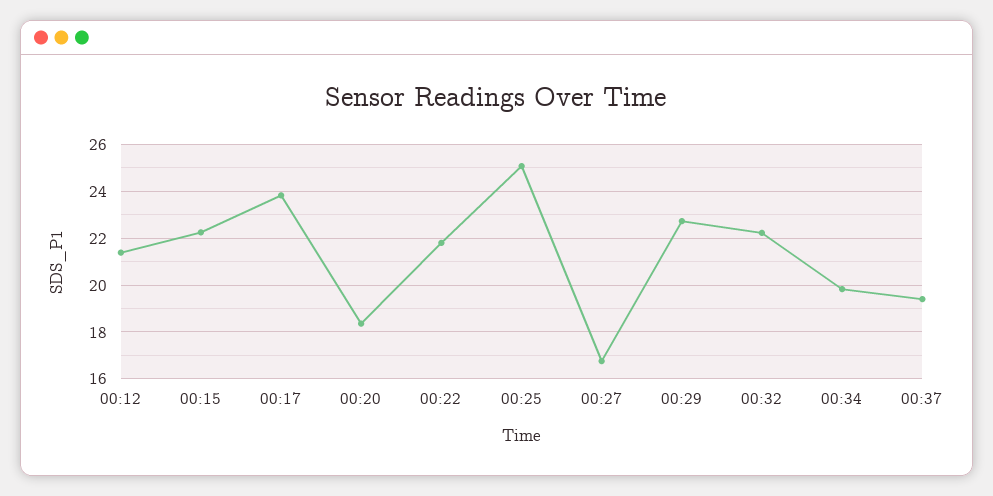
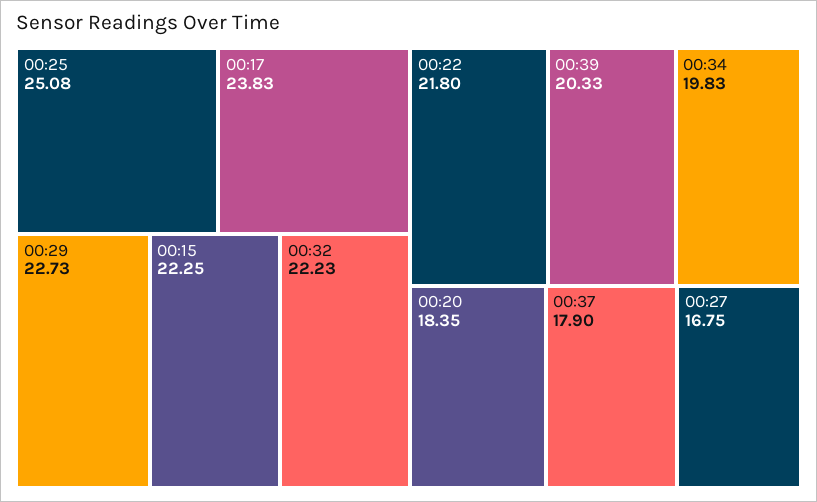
00:12: 21.5 -> none
00:37: 19.5 -> 17.9
00:39: none -> 20.33

